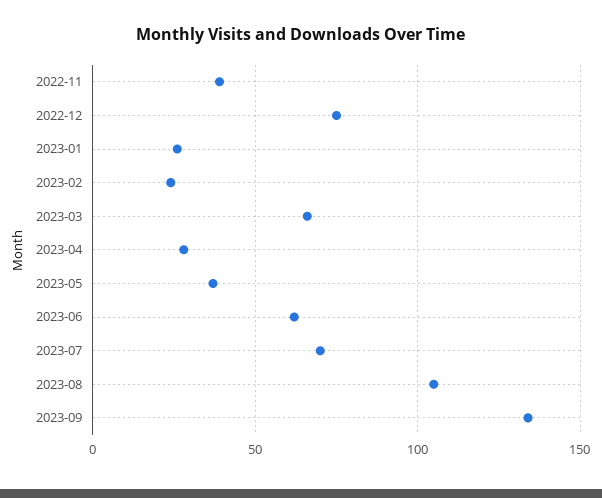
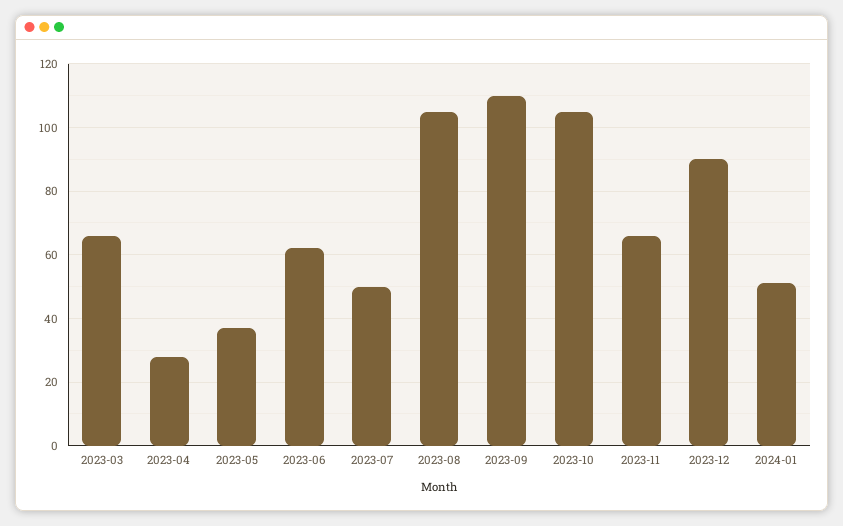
2022-11: 40 -> none
2022-12: 75 -> none
2023-01: 25 -> none
2023-02: 25 -> none
2023-07: 70 -> 50
2023-09: 135 -> 110
2023-10: none -> 105
2023-11: none -> 65
2023-12: none -> 90
2024-01: none -> 50

